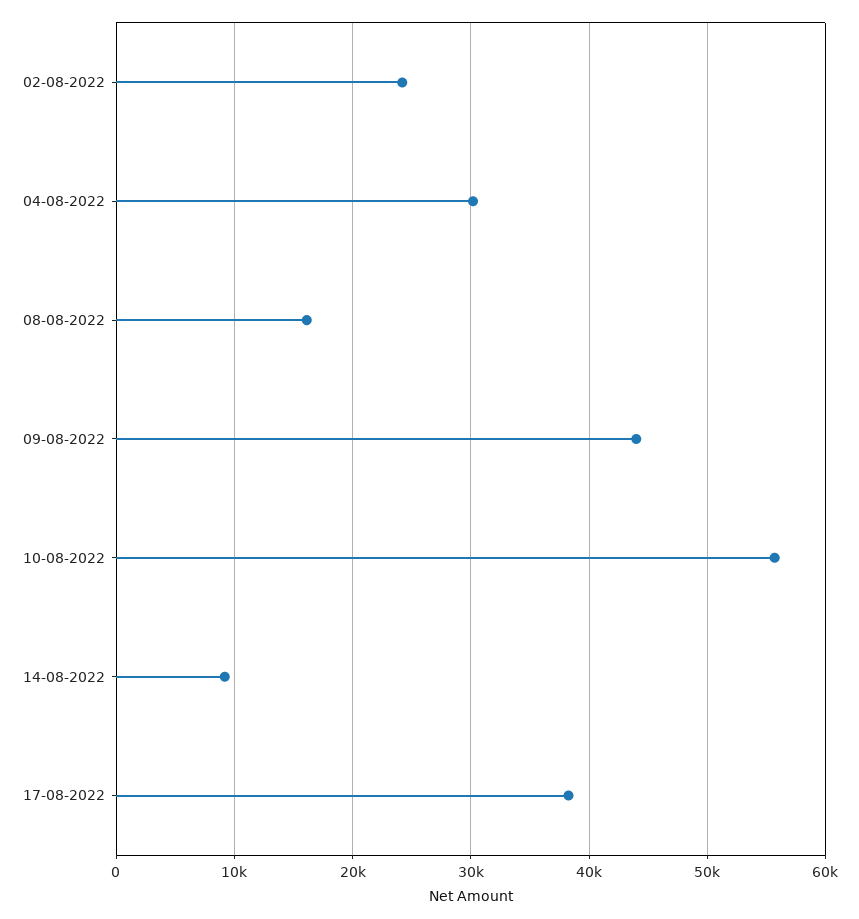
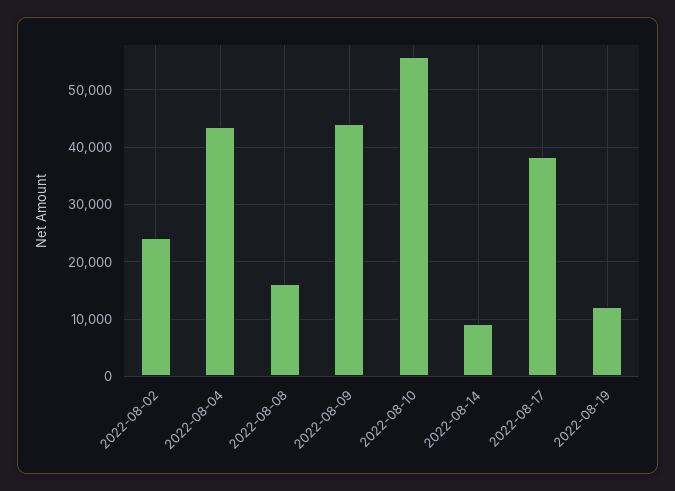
04-08-2022: 30000 -> 44000
2022-08-19: none -> 12000

